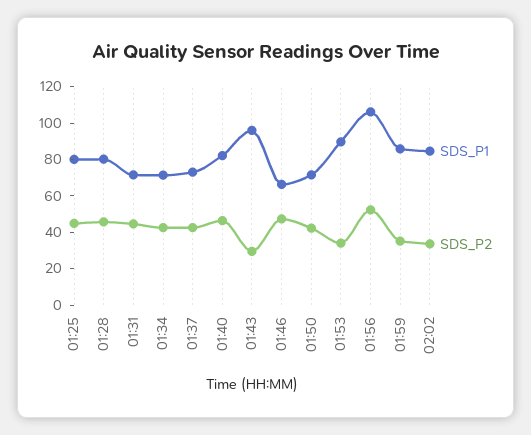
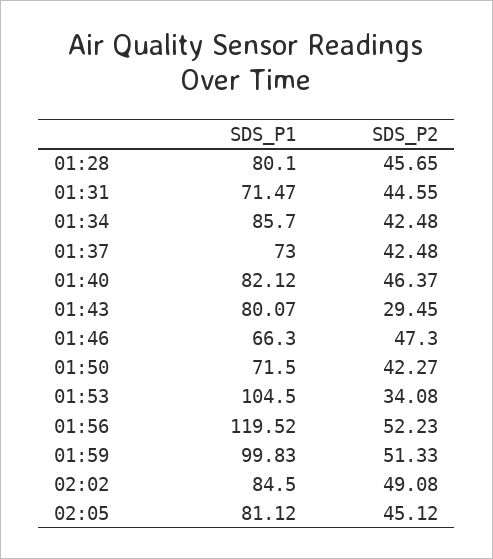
SDS_P1, 01:25: 80 -> none
SDS_P2, 01:25: 45 -> none
SDS_P1, 01:34: 70 -> 85.7
SDS_P1, 01:43: 95 -> 80.07
SDS_P1, 01:53: 90 -> 104.5
SDS_P1, 01:56: 105 -> 119.52
SDS_P1, 01:59: 85 -> 99.83
SDS_P2, 01:59: 35 -> 51.33
SDS_P2, 02:02: 35 -> 49.08
SDS_P1, 02:05: none -> 81.12
SDS_P2, 02:05: none -> 45.12

